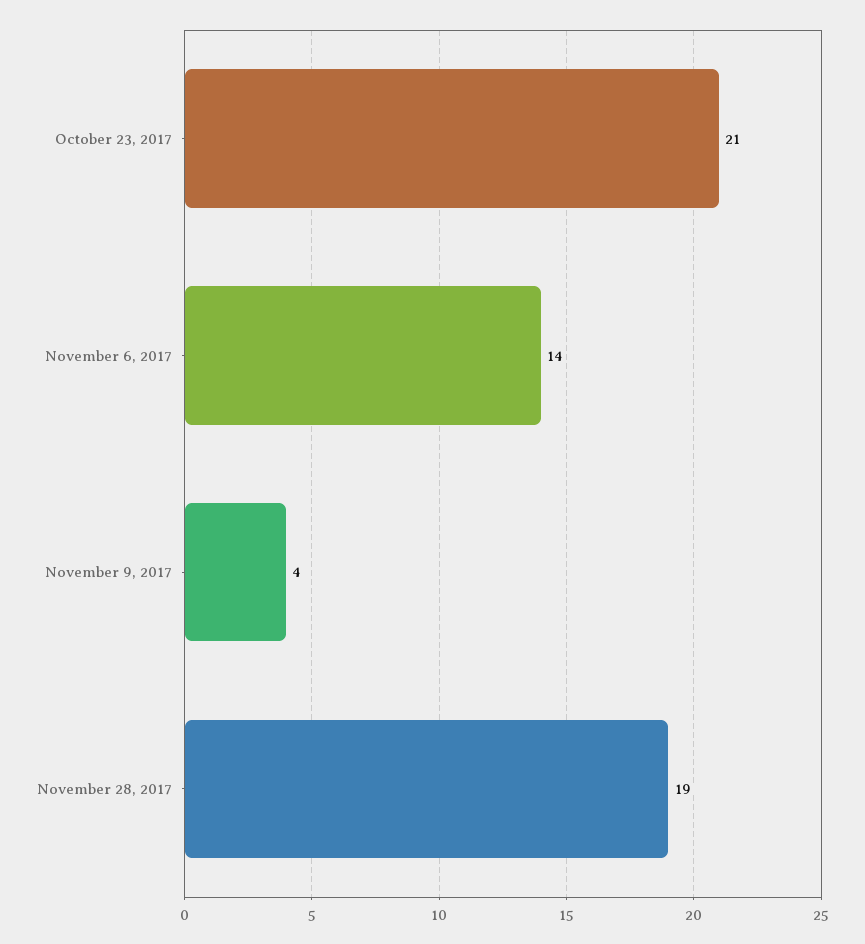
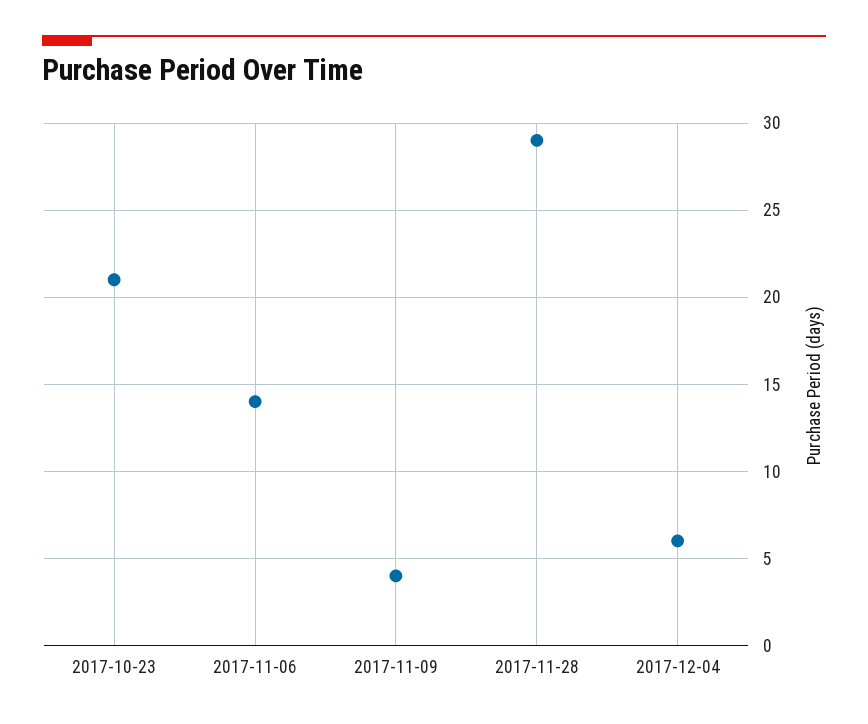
November 28, 2017: 19 -> 29
2017-12-04: none -> 6

